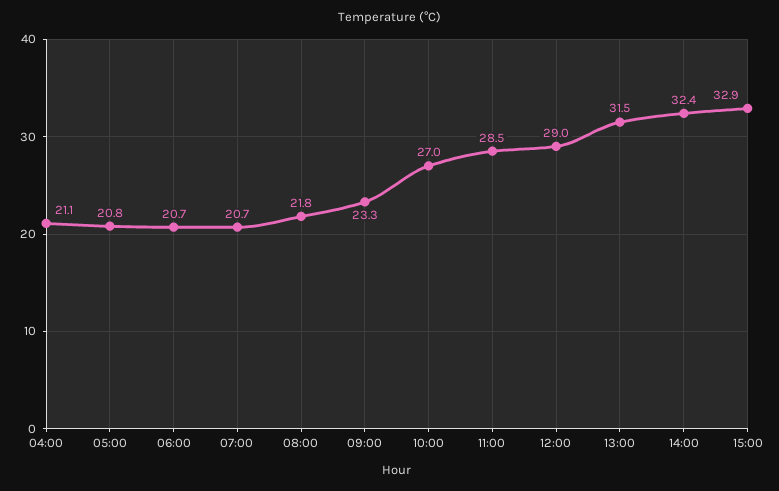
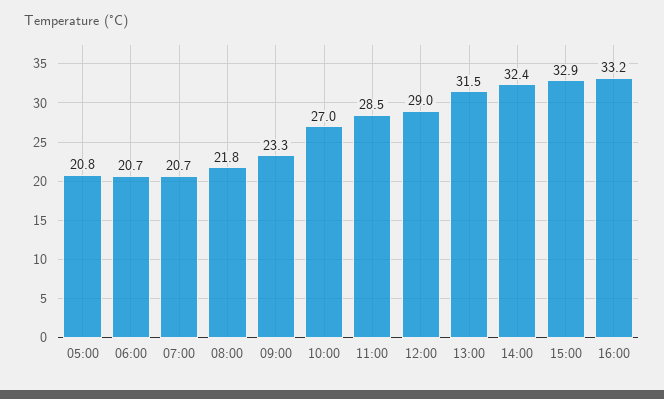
04:00: 21.1 -> none
16:00: none -> 33.2

